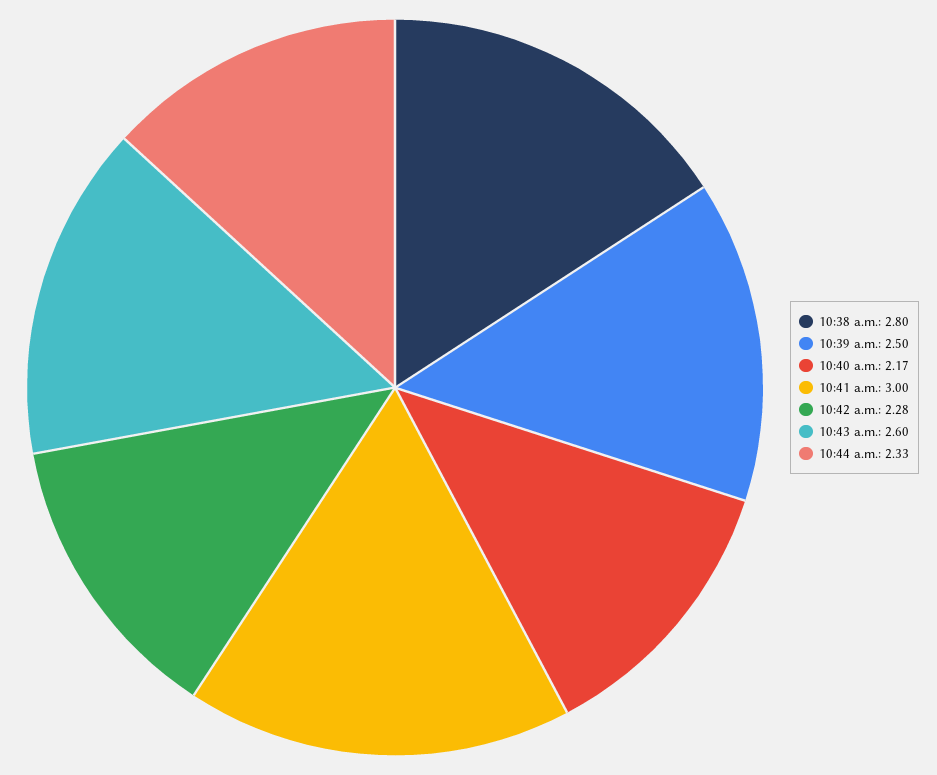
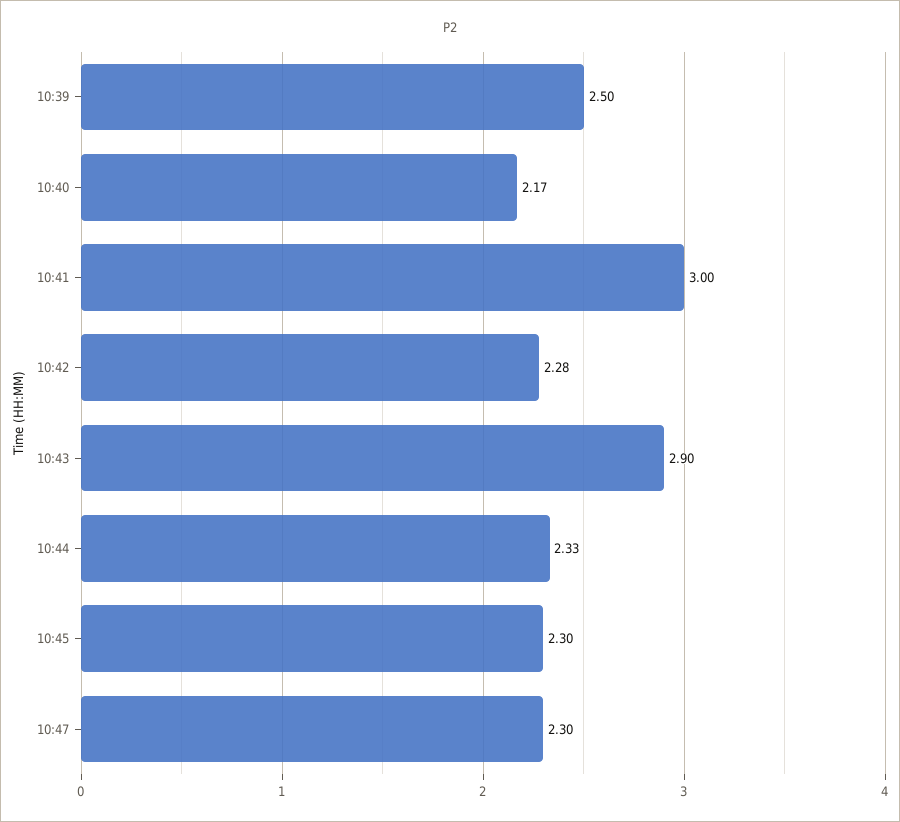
10:38 a.m.: 2.8 -> none
10:43 a.m.: 2.6 -> 2.9
10:45: none -> 2.3
10:47: none -> 2.3

